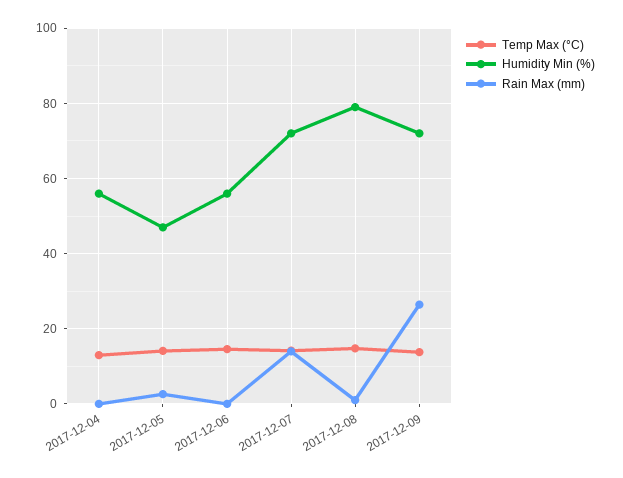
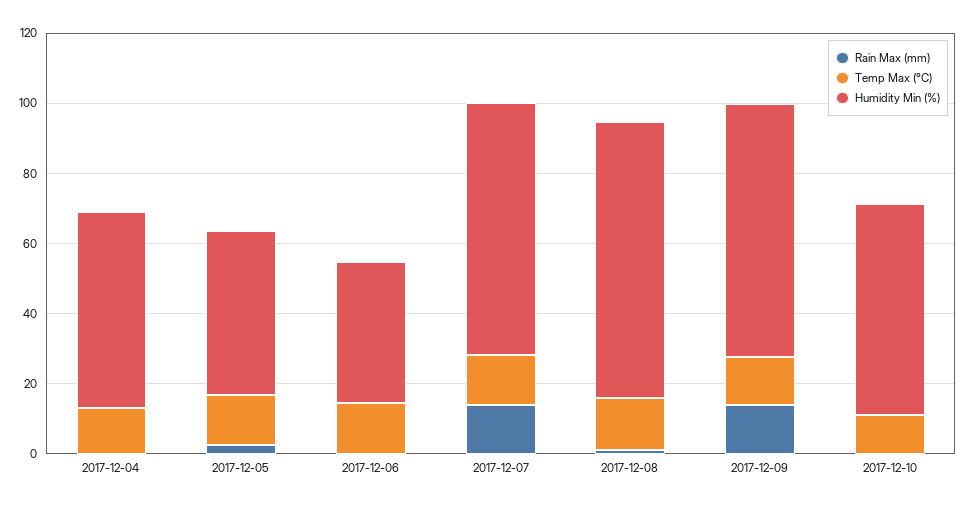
Humidity Min (%), 2017-12-06: 56 -> 40
Rain Max (mm), 2017-12-09: 26 -> 15
Rain Max (mm), 2017-12-10: none -> 0
Temp Max (°C), 2017-12-10: none -> 10
Humidity Min (%), 2017-12-10: none -> 60

